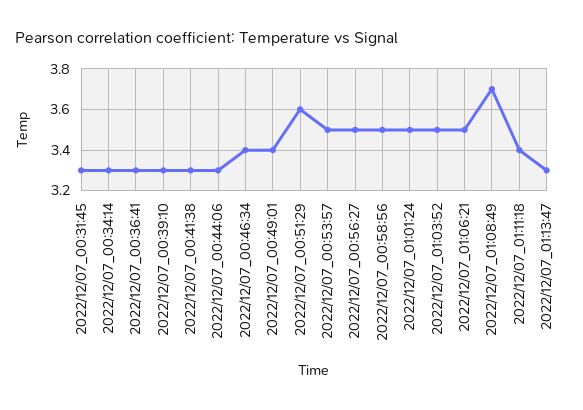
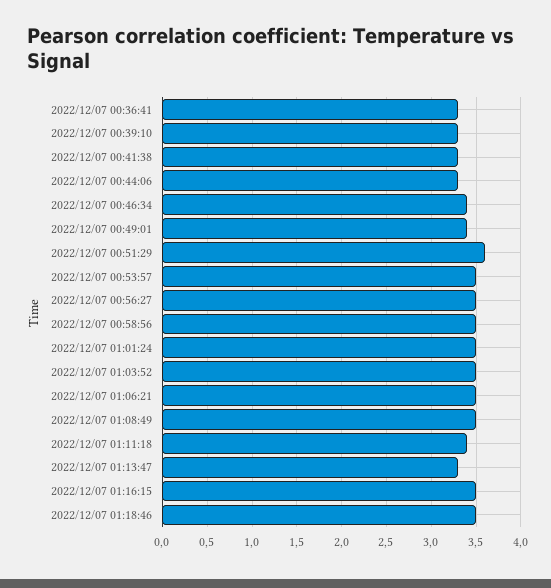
2022/12/07_00:31:45: 3.3 -> none
2022/12/07_00:34:14: 3.3 -> none
2022/12/07_01:08:49: 3.7 -> 3.5
2022/12/07 01:16:15: none -> 3.5
2022/12/07 01:18:46: none -> 3.5

